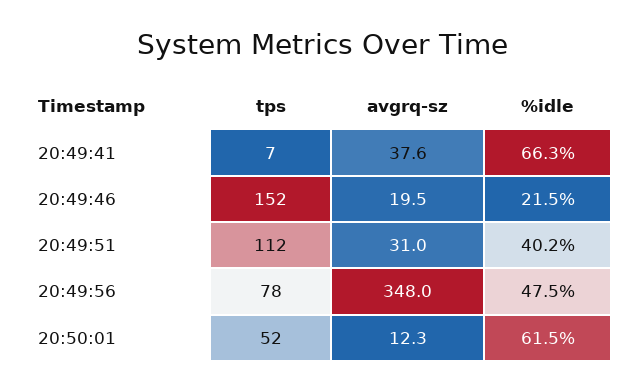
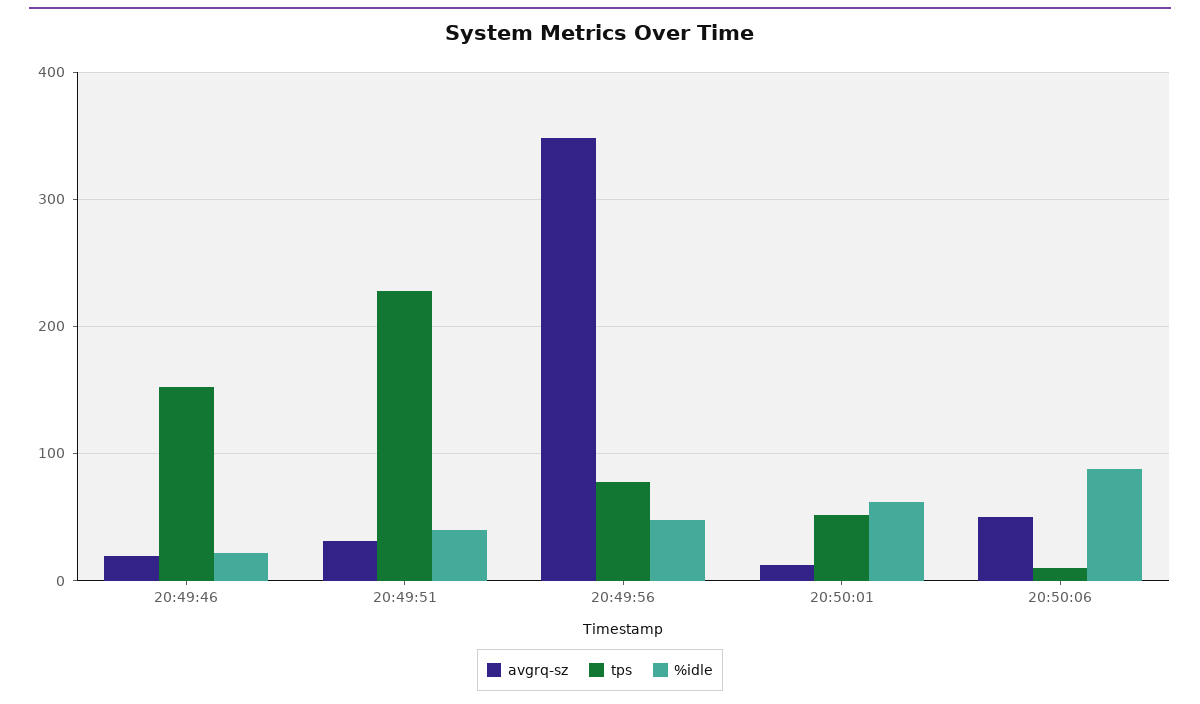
tps, 20:49:41: 7 -> none
avgrq-sz, 20:49:41: 37.6 -> none
%idle, 20:49:41: 66.3 -> none
tps, 20:49:51: 112 -> 230
avgrq-sz, 20:50:06: none -> 50
tps, 20:50:06: none -> 10
%idle, 20:50:06: none -> 90

